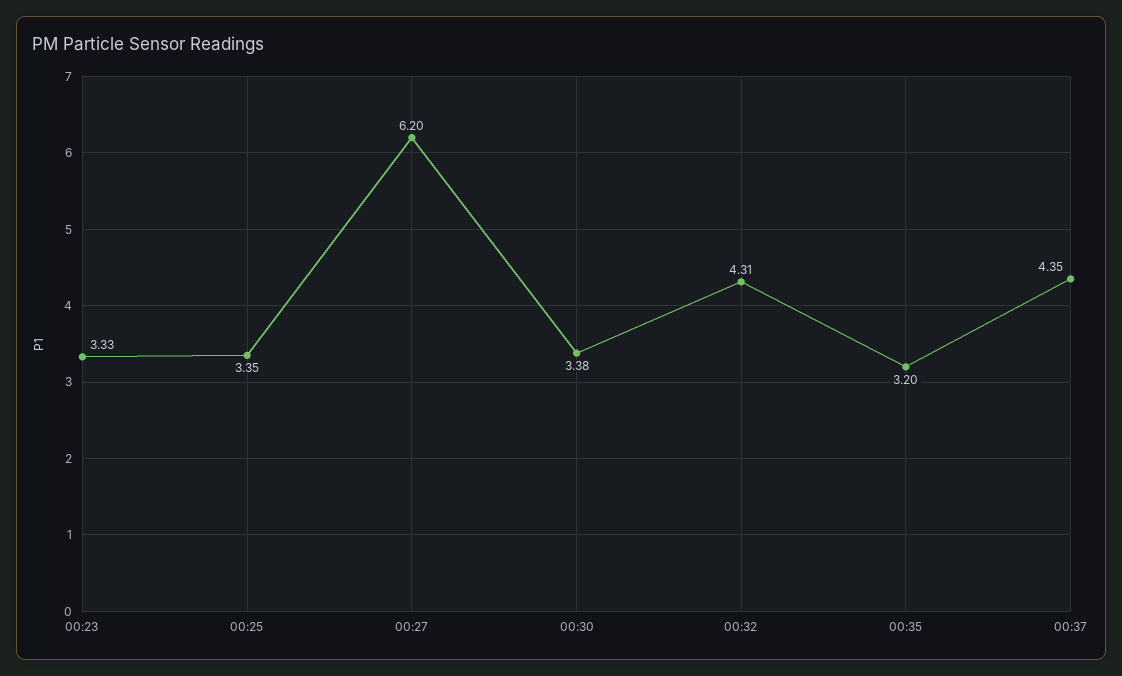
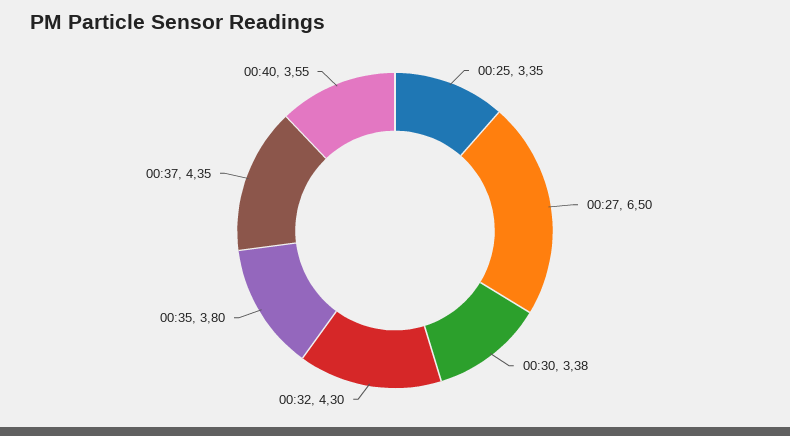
00:23: 3.33 -> none
00:27: 6.2 -> 6.5
00:32: 4.31 -> 4.3
00:35: 3.2 -> 3.8
00:40: none -> 3.55

